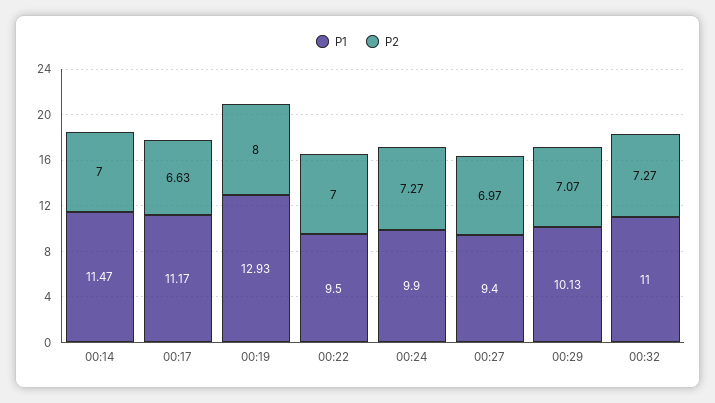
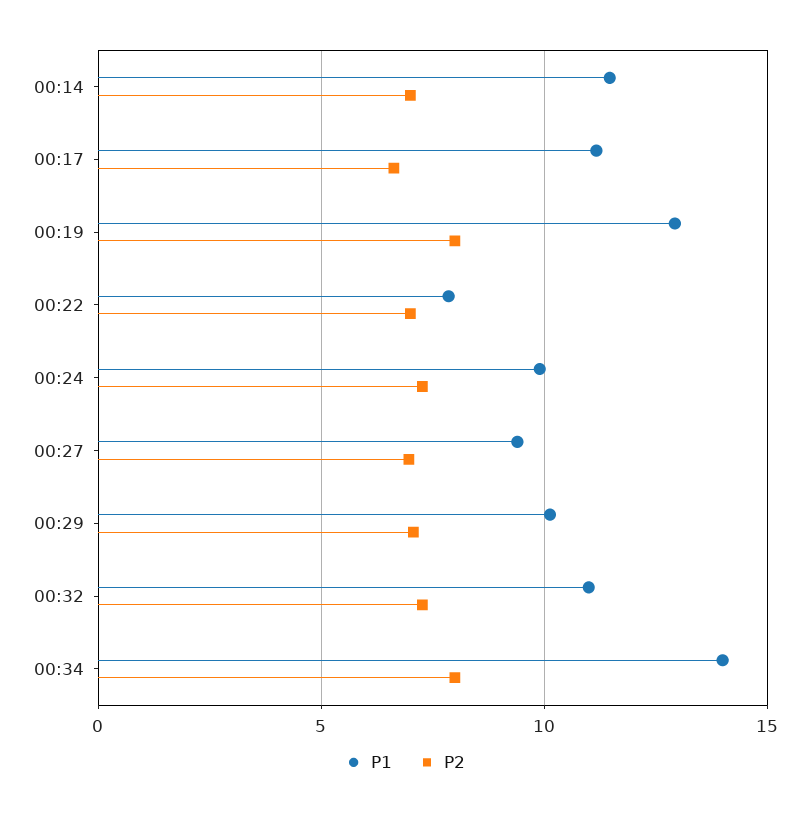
P1, 00:22: 9.5 -> 8
P1, 00:34: none -> 14
P2, 00:34: none -> 8

